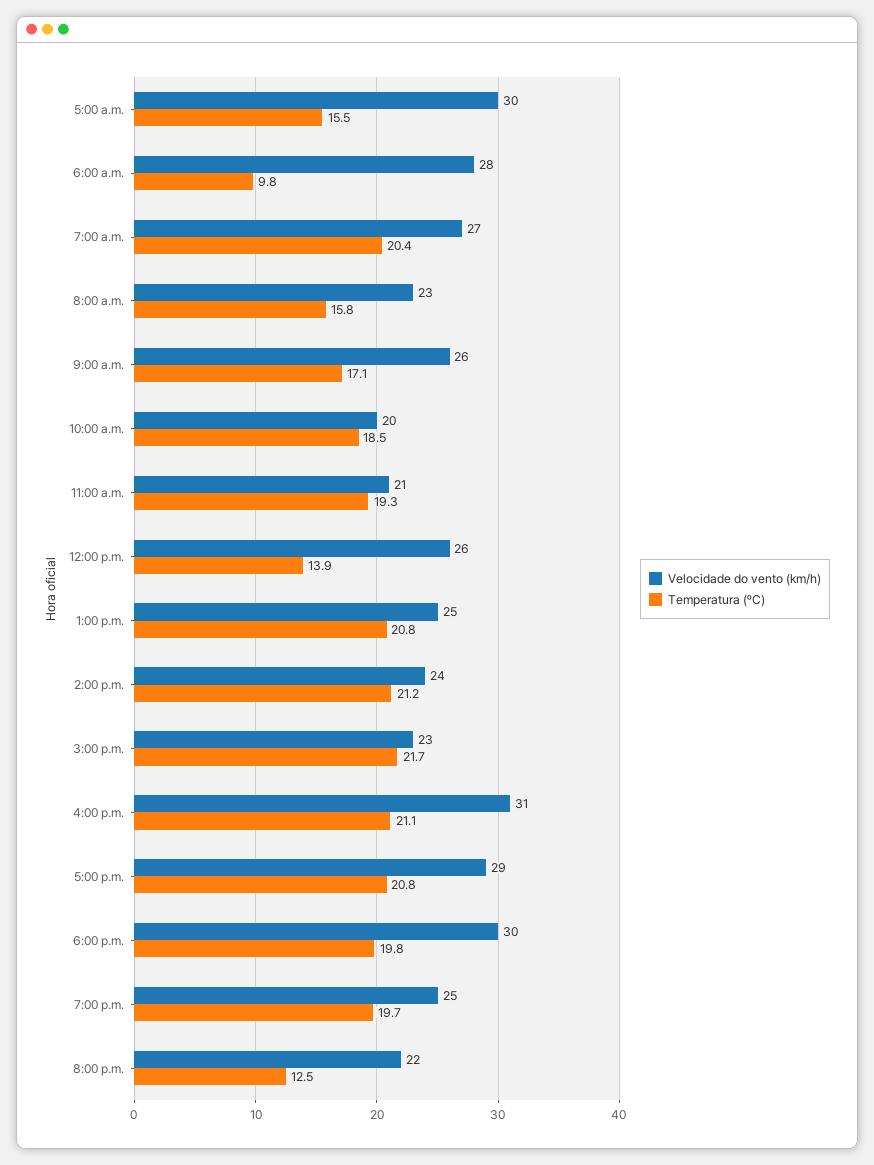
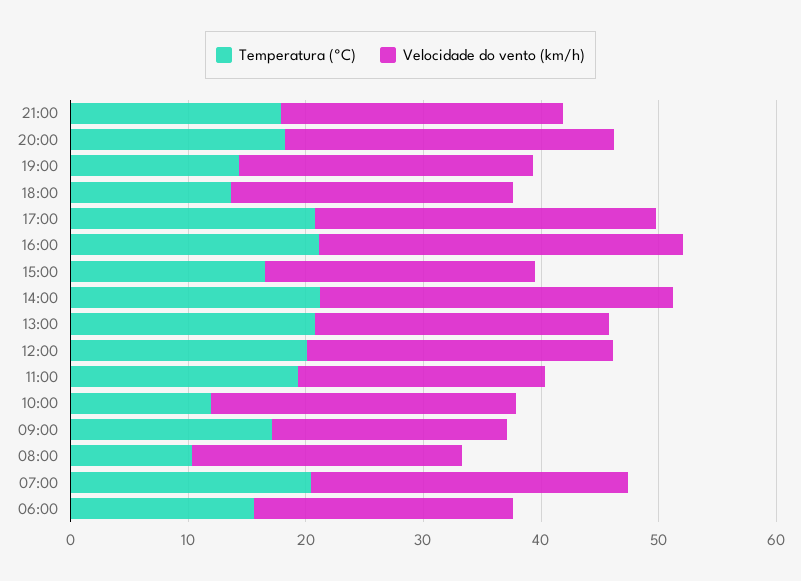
Velocidade do vento (km/h), 5:00 a.m.: 30 -> none
Temperatura (ºC), 5:00 a.m.: 15.5 -> none
Velocidade do vento (km/h), 6:00 a.m.: 28 -> 22
Temperatura (ºC), 6:00 a.m.: 9.8 -> 16
Temperatura (ºC), 8:00 a.m.: 15.8 -> 10
Velocidade do vento (km/h), 9:00 a.m.: 26 -> 20
Velocidade do vento (km/h), 10:00 a.m.: 20 -> 26
Temperatura (ºC), 10:00 a.m.: 18.5 -> 12
Temperatura (ºC), 12:00 p.m.: 13.9 -> 20
Velocidade do vento (km/h), 2:00 p.m.: 24 -> 30
Temperatura (ºC), 3:00 p.m.: 21.7 -> 16
Velocidade do vento (km/h), 6:00 p.m.: 30 -> 24
Temperatura (ºC), 6:00 p.m.: 19.8 -> 14
Temperatura (ºC), 7:00 p.m.: 19.7 -> 14
Velocidade do vento (km/h), 8:00 p.m.: 22 -> 28
Temperatura (ºC), 8:00 p.m.: 12.5 -> 18
Temperatura (ºC), 21:00: none -> 18
Velocidade do vento (km/h), 21:00: none -> 24

